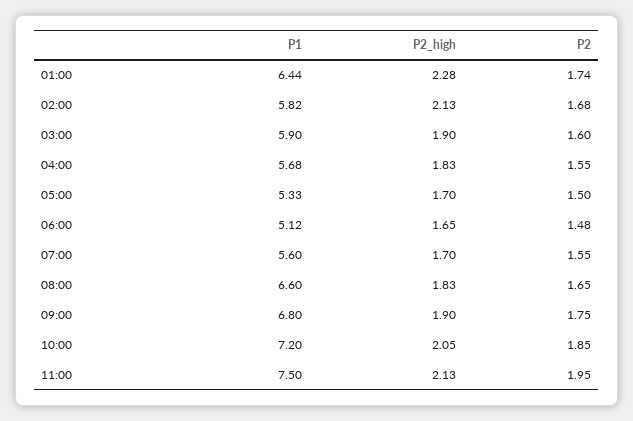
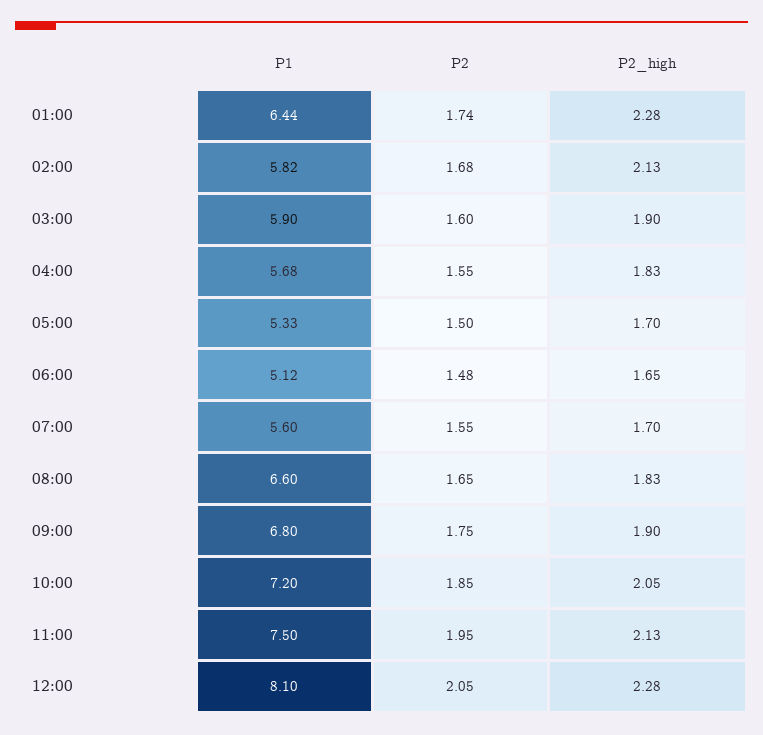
P1, 12:00: none -> 8.1
P2, 12:00: none -> 2.05
P2_high, 12:00: none -> 2.28

